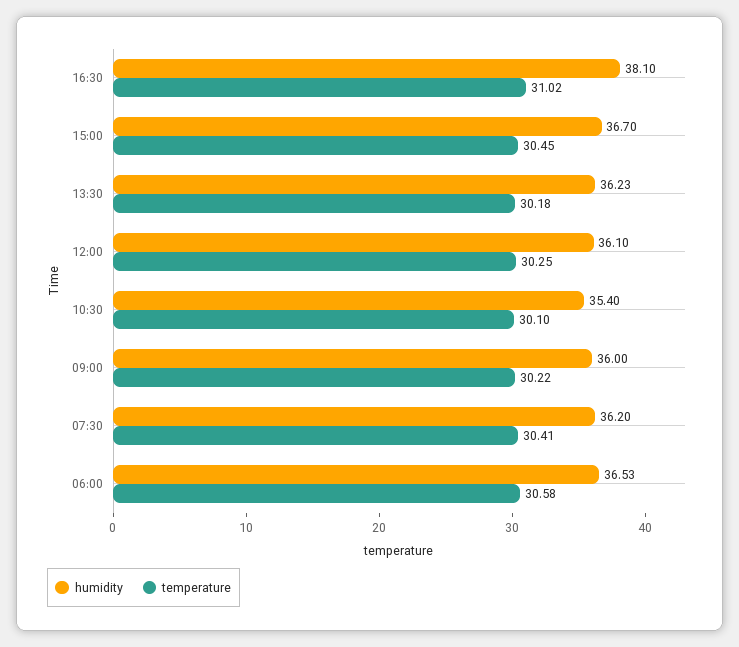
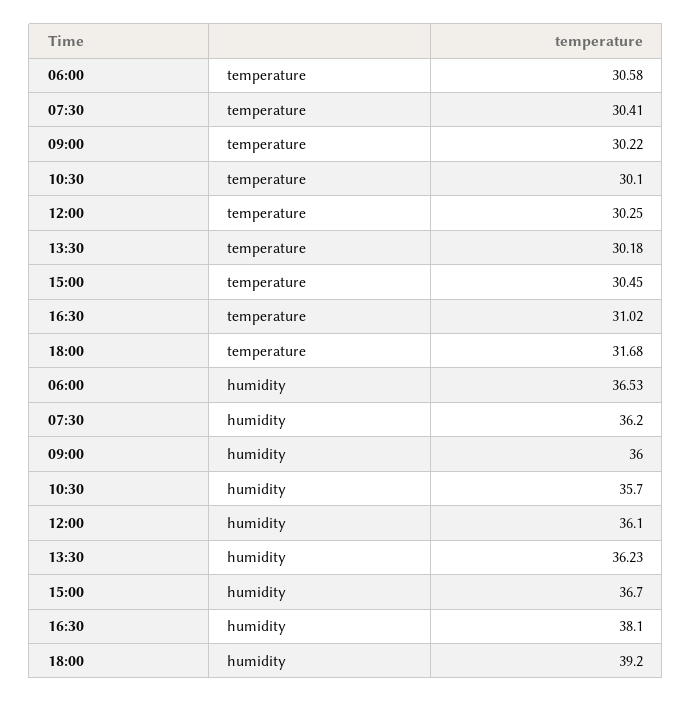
humidity, 10:30: 35.4 -> 35.7
temperature, 18:00: none -> 31.68
humidity, 18:00: none -> 39.2

